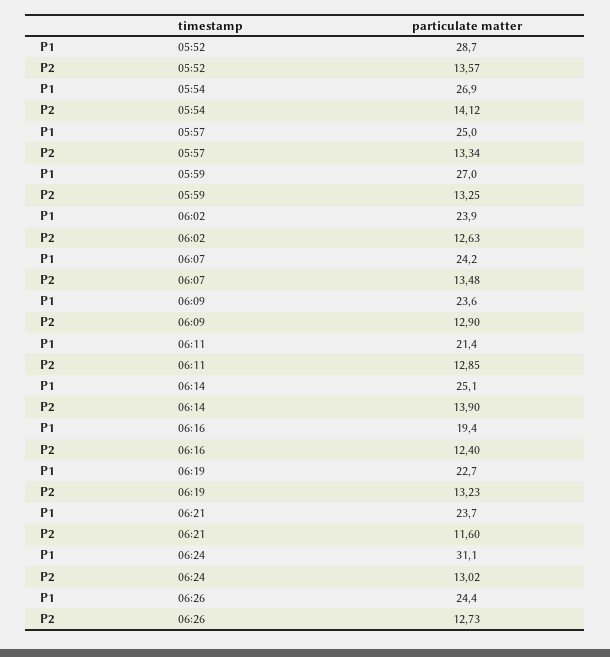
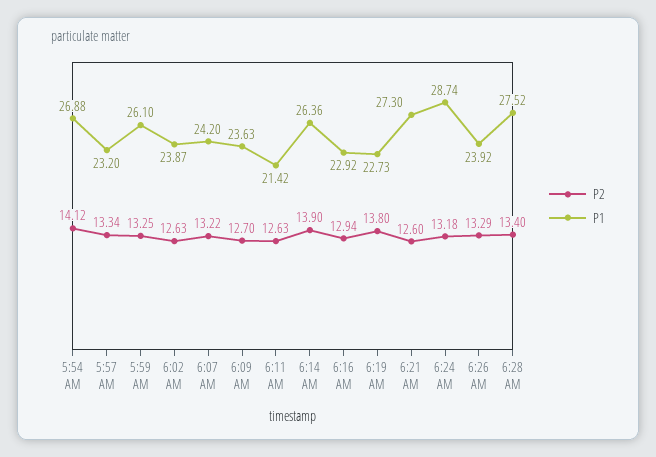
P1, 05:52: 28.7 -> none
P2, 05:52: 13.57 -> none
P1, 05:57: 25 -> 23.2
P1, 05:59: 27 -> 26.1
P2, 06:07: 13.48 -> 13.22
P2, 06:09: 12.9 -> 12.7
P2, 06:11: 12.85 -> 12.63
P1, 06:14: 25.1 -> 26.36
P1, 06:16: 19.4 -> 22.92
P2, 06:16: 12.4 -> 12.94
P2, 06:19: 13.23 -> 13.8
P1, 06:21: 23.7 -> 27.3
P2, 06:21: 11.6 -> 12.6
P1, 06:24: 31.1 -> 28.74
P2, 06:24: 13.02 -> 13.18
P1, 06:26: 24.4 -> 23.92
P2, 06:26: 12.73 -> 13.29
P2, 6:28 AM: none -> 13.4
P1, 6:28 AM: none -> 27.52

